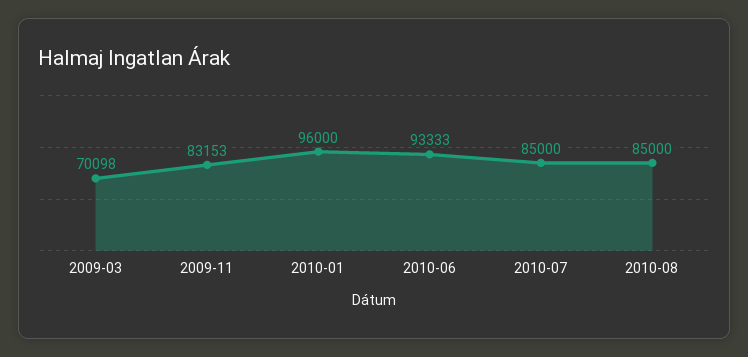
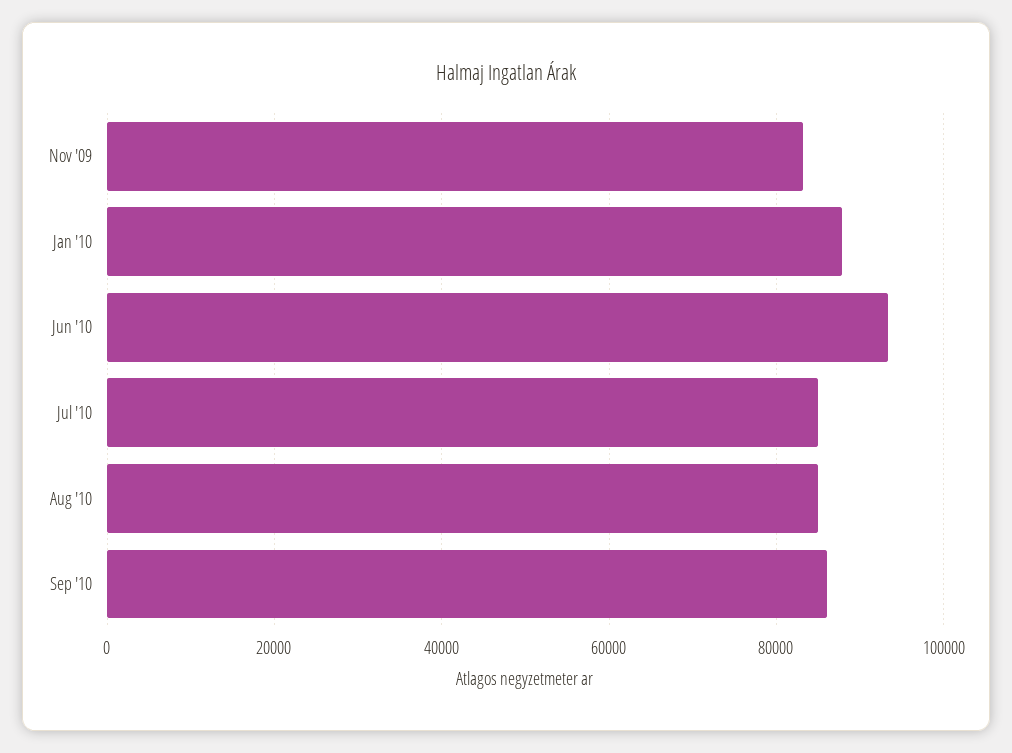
2009-03: 70098 -> none
2010-01: 96000 -> 88000
Sep '10: none -> 86000

